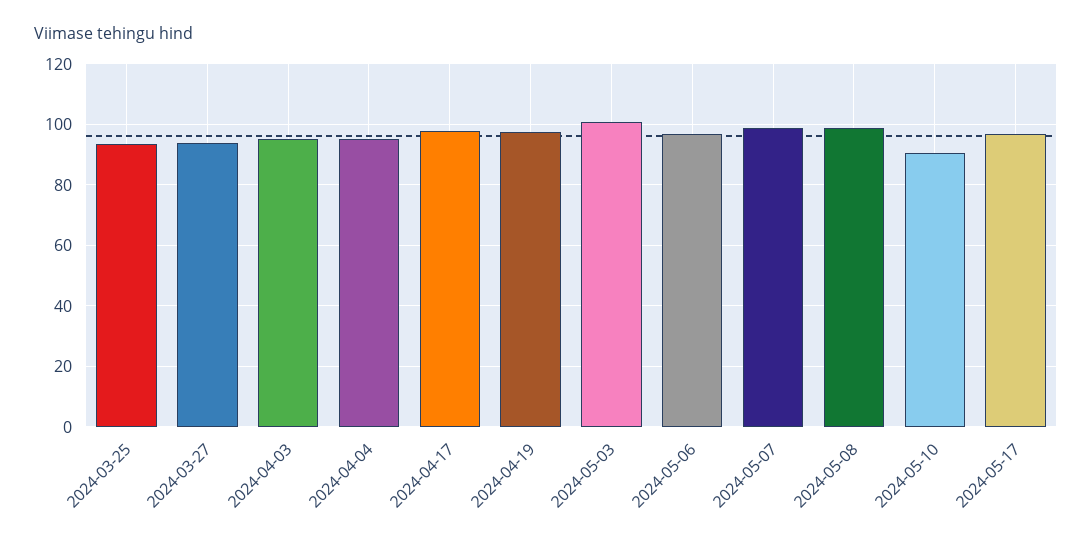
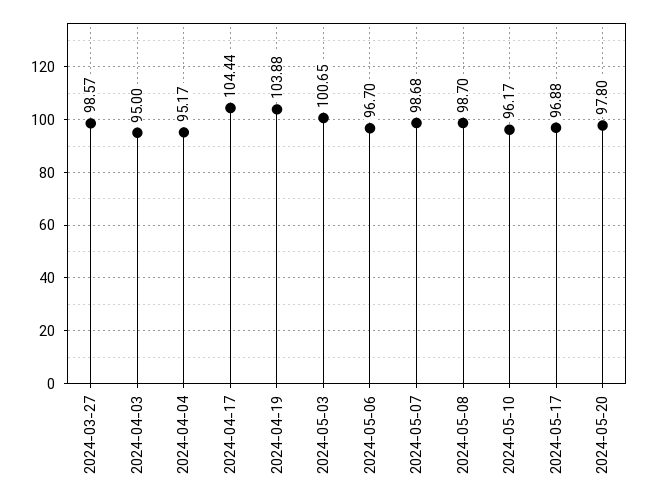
2024-03-25: 94 -> none
2024-03-27: 94 -> 98.57
2024-04-17: 98 -> 104.44
2024-04-19: 98 -> 103.88
2024-05-10: 90 -> 96.17
2024-05-20: none -> 97.8

